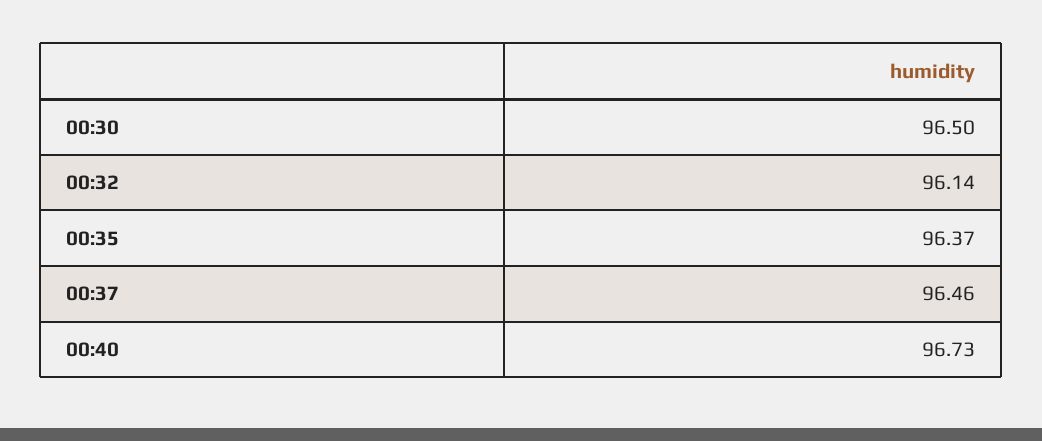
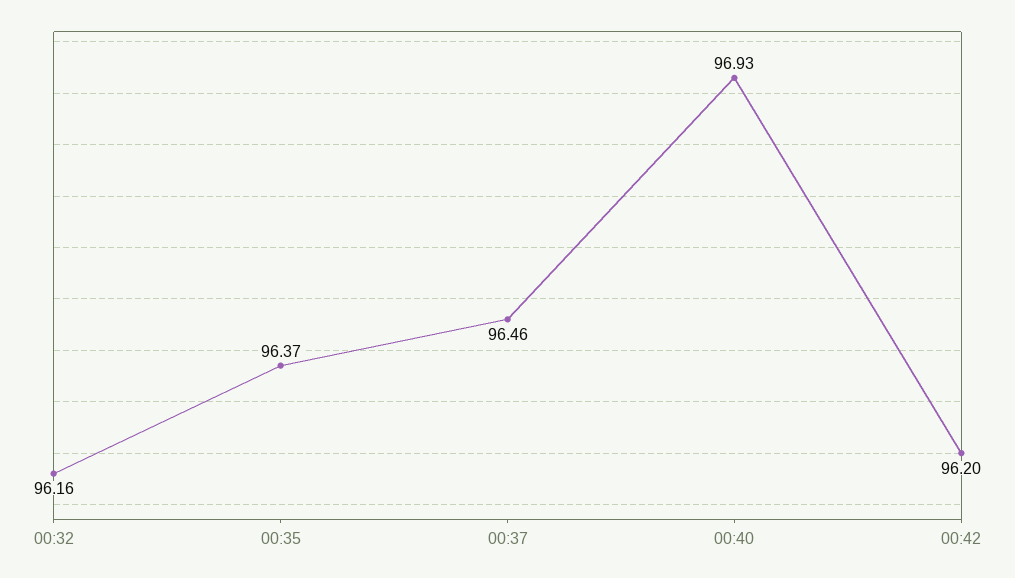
00:30: 96.5 -> none
00:32: 96.14 -> 96.16
00:40: 96.73 -> 96.93
00:42: none -> 96.2

